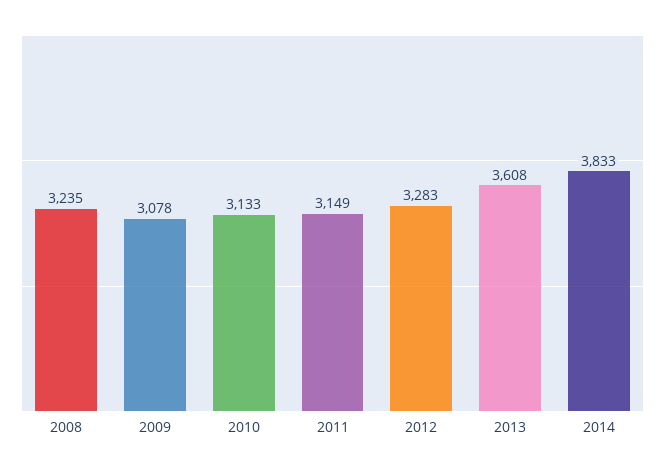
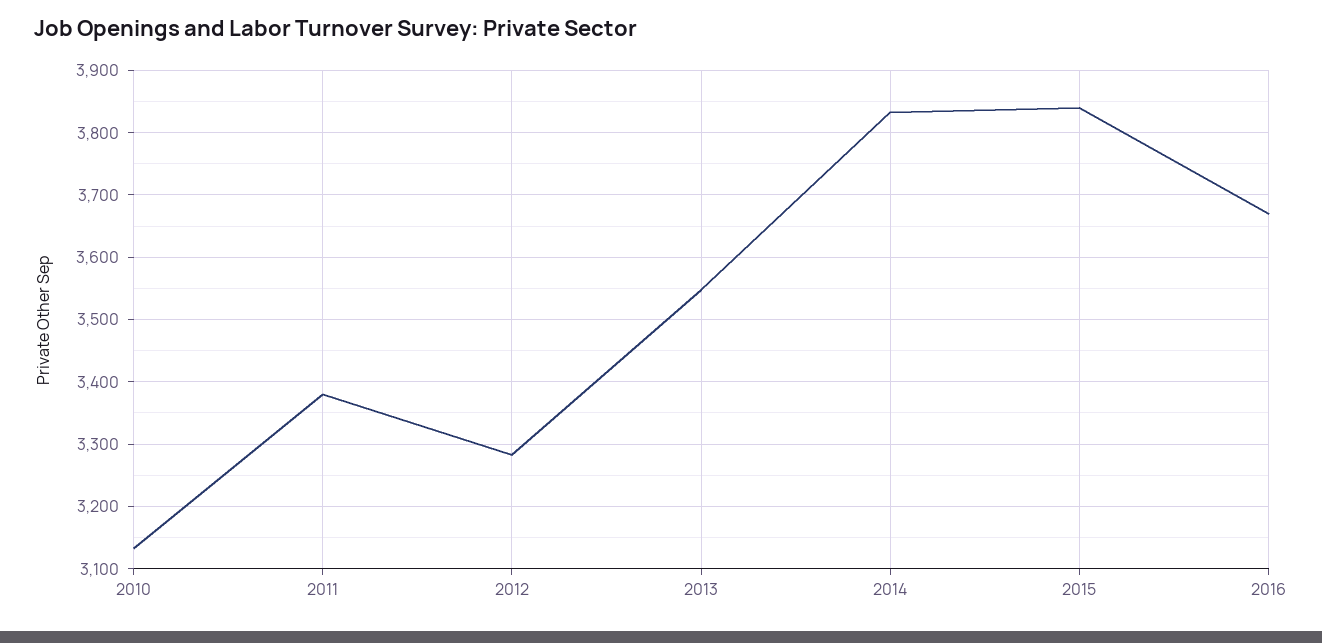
2008: 3235 -> none
2009: 3078 -> none
2011: 3149 -> 3380
2013: 3608 -> 3550
2015: none -> 3840
2016: none -> 3670

